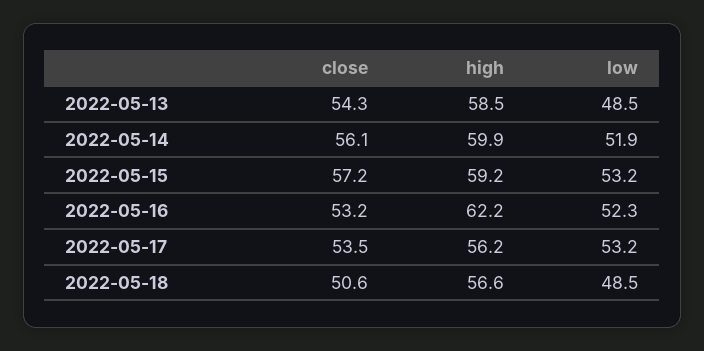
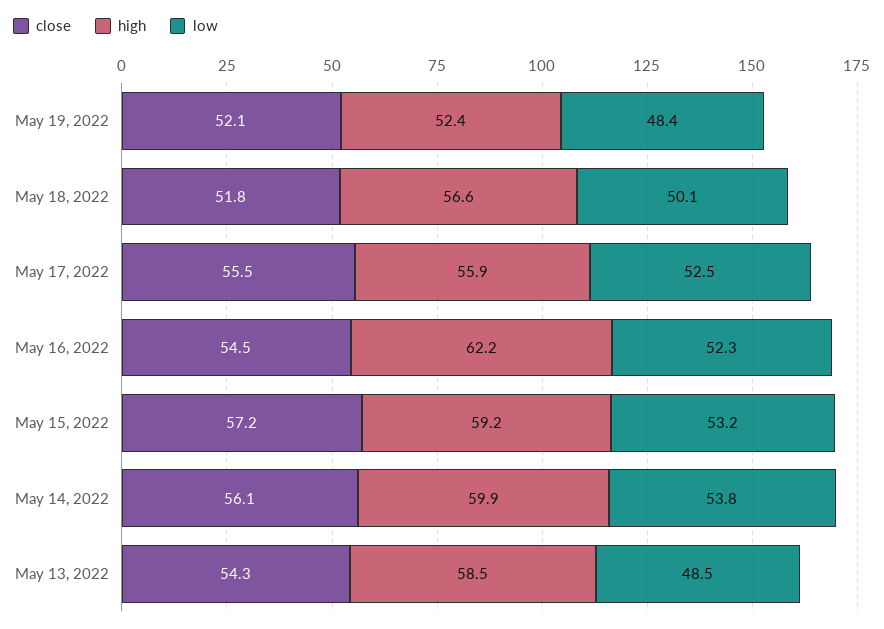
low, 2022-05-14: 51.9 -> 53.8
close, 2022-05-16: 53.2 -> 54.5
close, 2022-05-17: 53.5 -> 55.5
high, 2022-05-17: 56.2 -> 55.9
low, 2022-05-17: 53.2 -> 52.5
close, 2022-05-18: 50.6 -> 51.8
low, 2022-05-18: 48.5 -> 50.1
close, May 19, 2022: none -> 52.1
high, May 19, 2022: none -> 52.4
low, May 19, 2022: none -> 48.4

